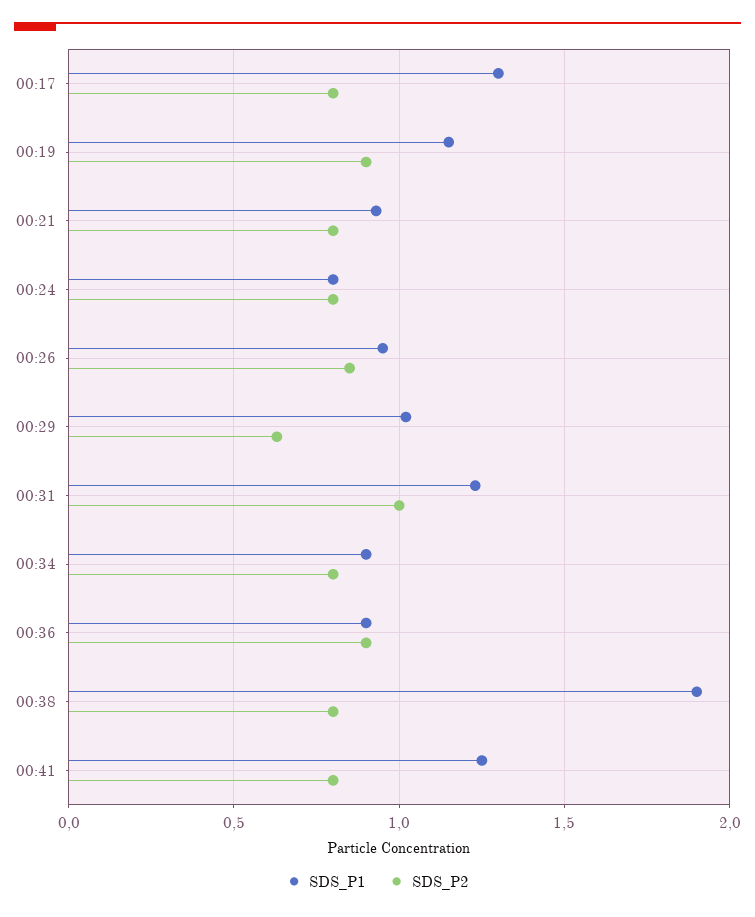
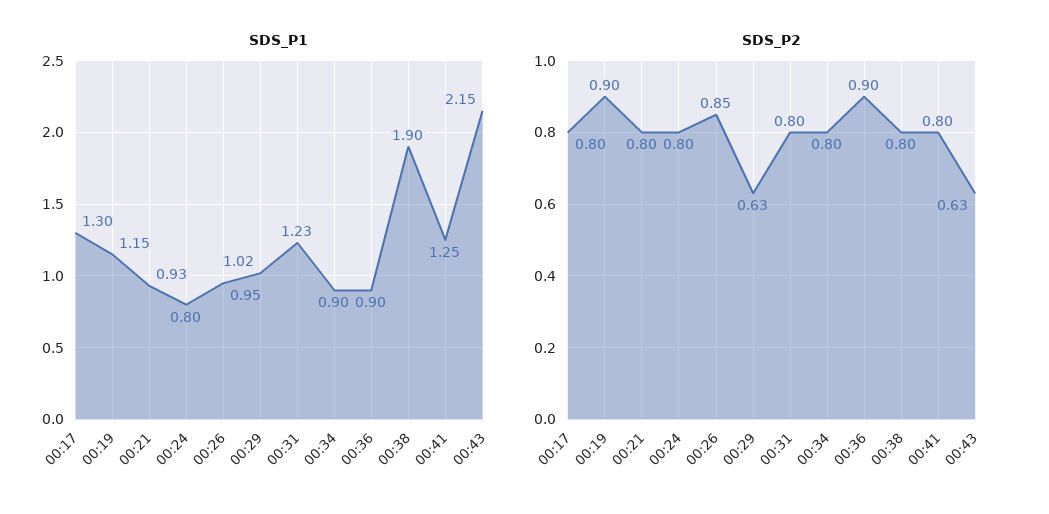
SDS_P2, 00:31: 1 -> 0.8
SDS_P1, 00:43: none -> 2.15
SDS_P2, 00:43: none -> 0.63

